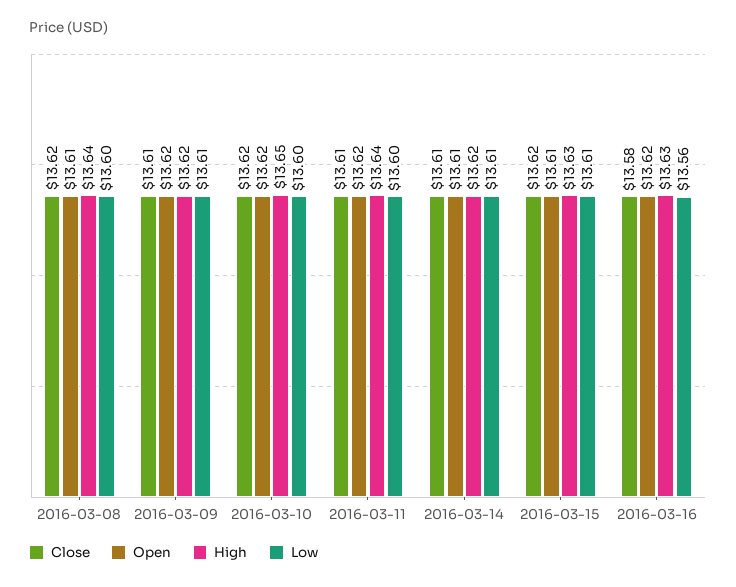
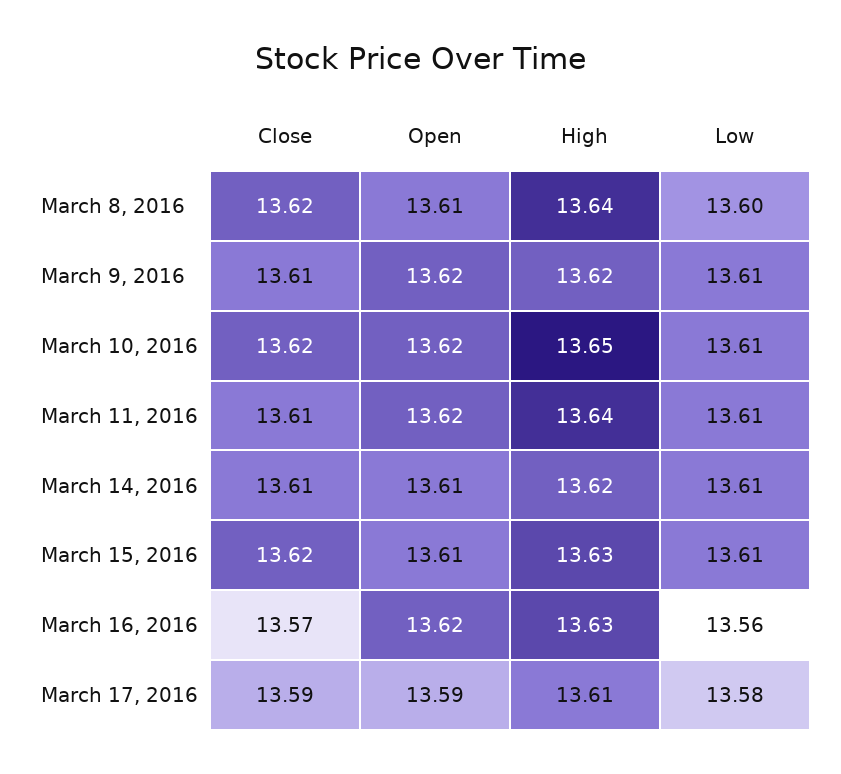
Low, 2016-03-10: 13.6 -> 13.61
Low, 2016-03-11: 13.6 -> 13.61
Close, 2016-03-16: 13.58 -> 13.57
Close, March 17, 2016: none -> 13.59
Open, March 17, 2016: none -> 13.59
High, March 17, 2016: none -> 13.61
Low, March 17, 2016: none -> 13.58

